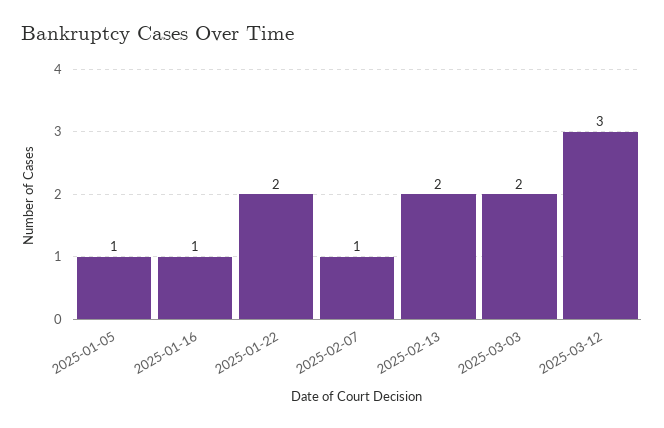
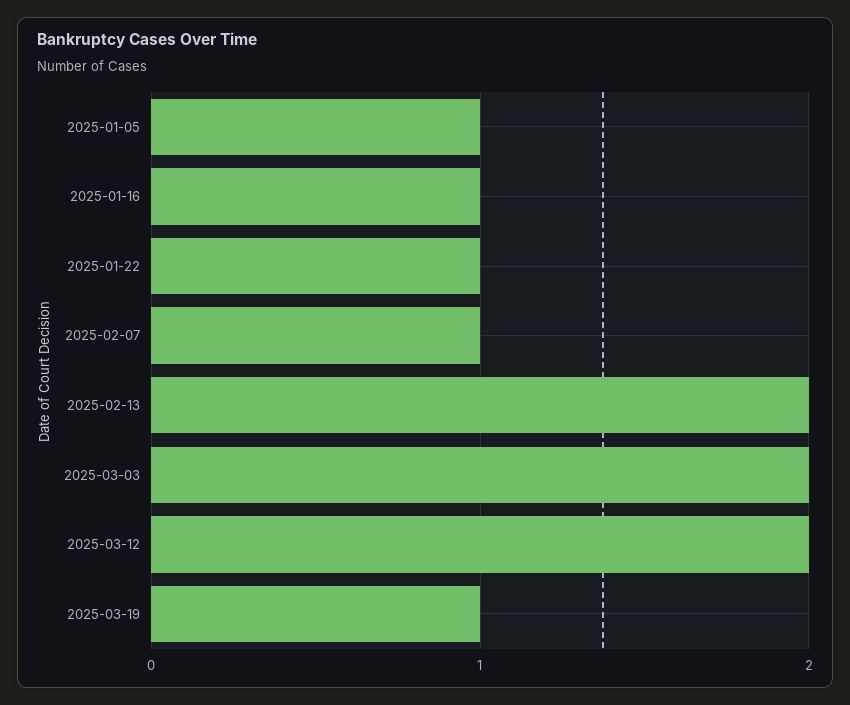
2025-01-22: 2 -> 1
2025-03-12: 3 -> 2
2025-03-19: none -> 1

